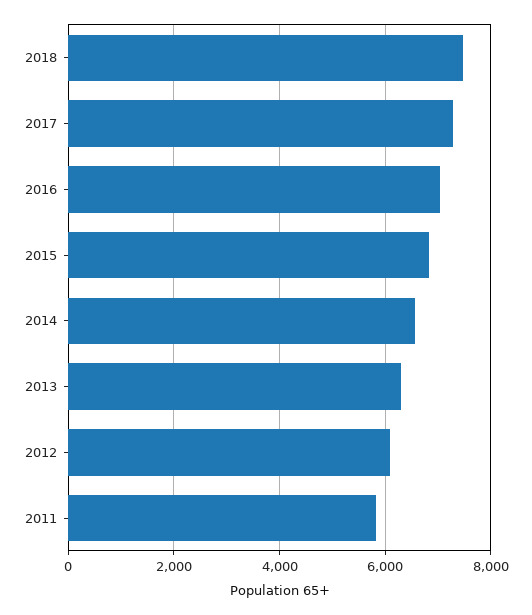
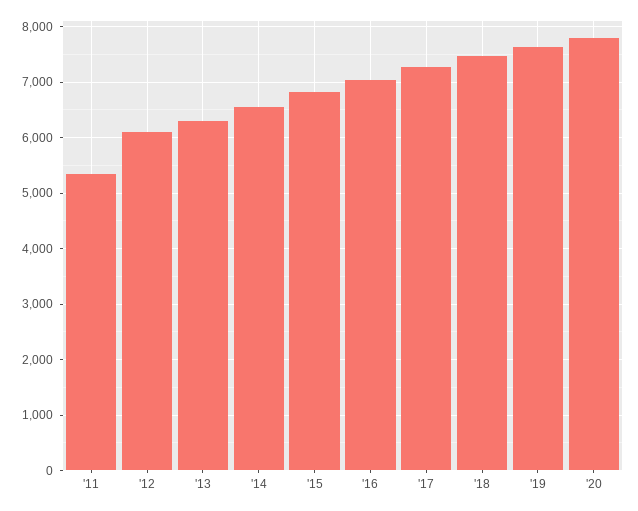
2011: 5800 -> 5400
'19: none -> 7600
'20: none -> 7800

